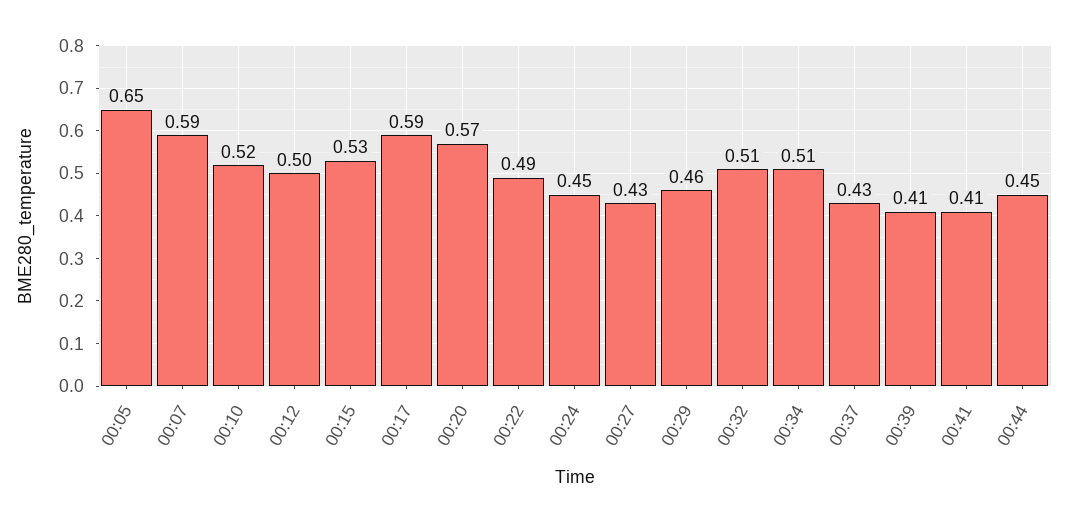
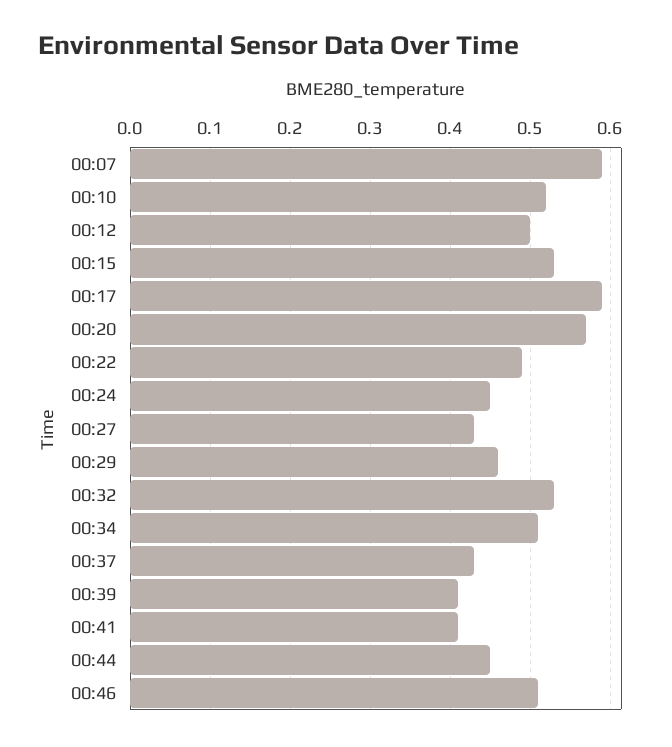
00:05: 0.65 -> none
00:32: 0.51 -> 0.53
00:46: none -> 0.51

